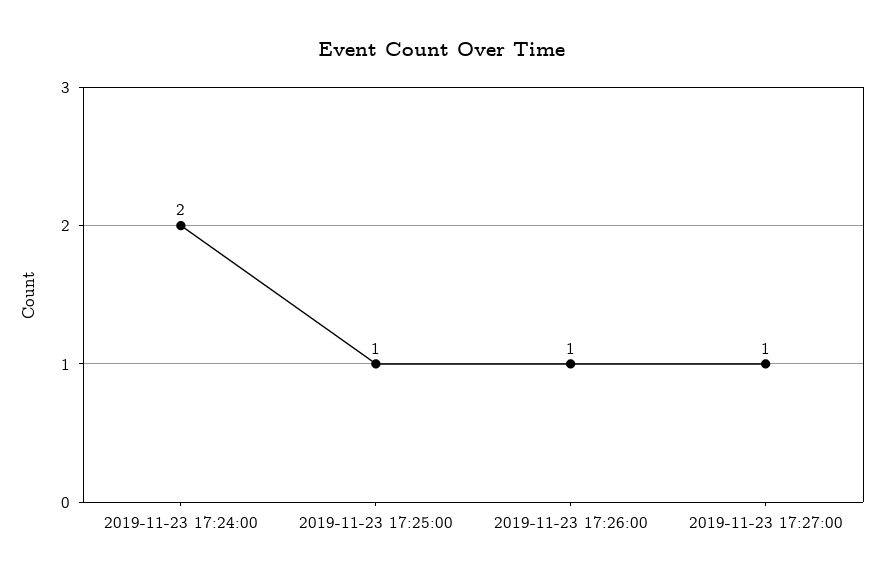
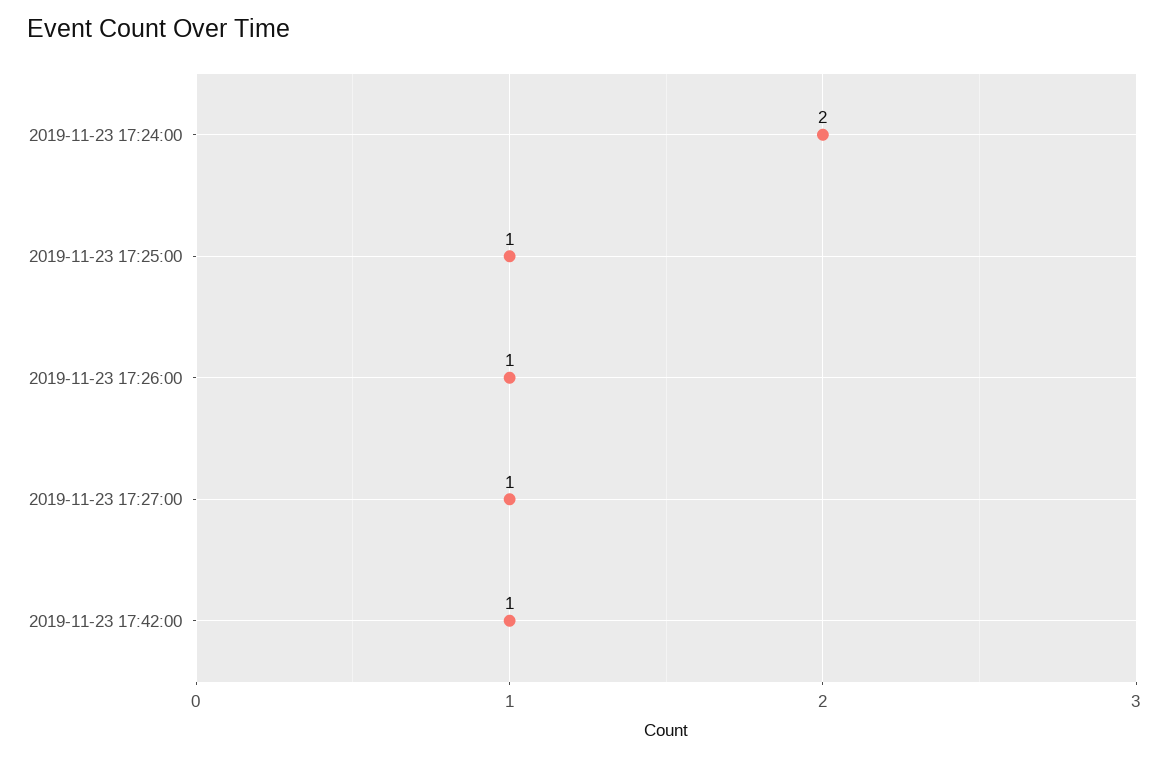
2019-11-23 17:42:00: none -> 1

